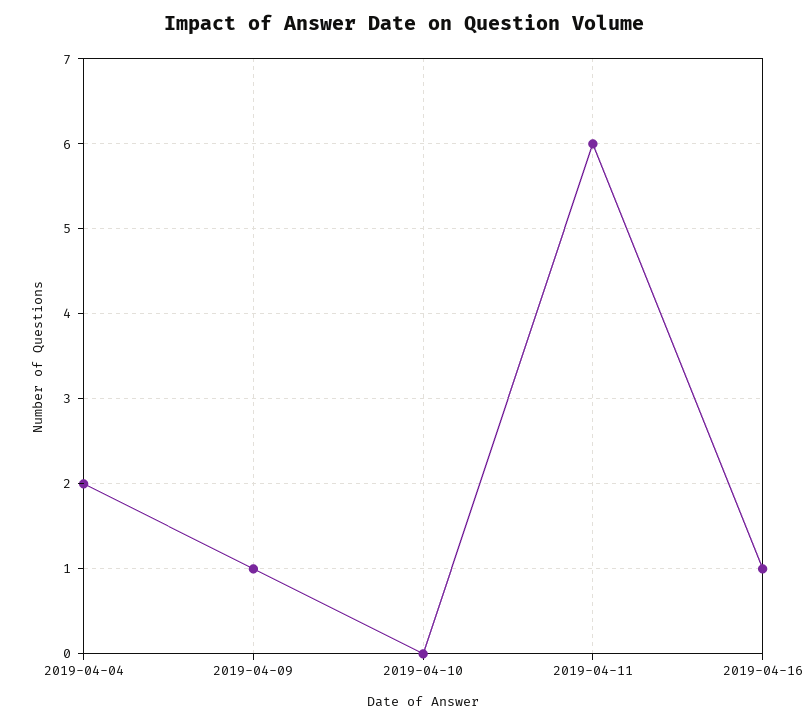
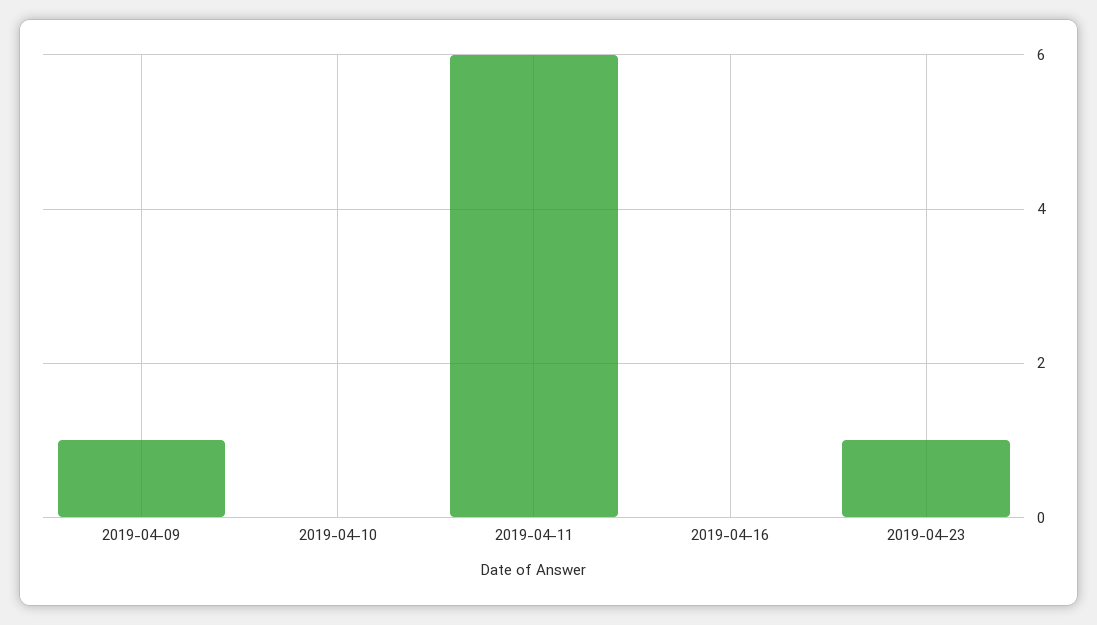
2019-04-04: 2 -> none
2019-04-16: 1 -> 0
2019-04-23: none -> 1

